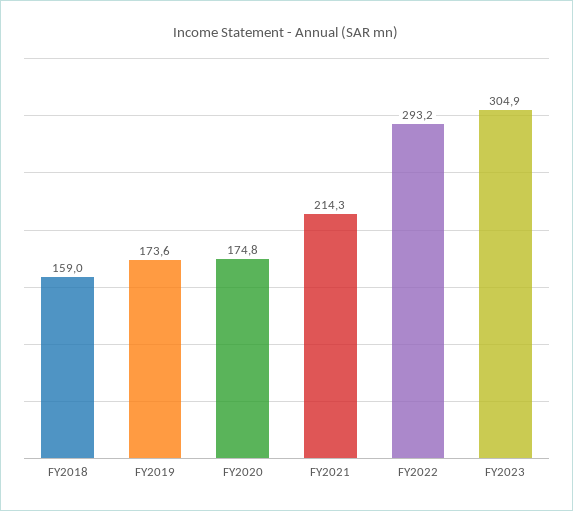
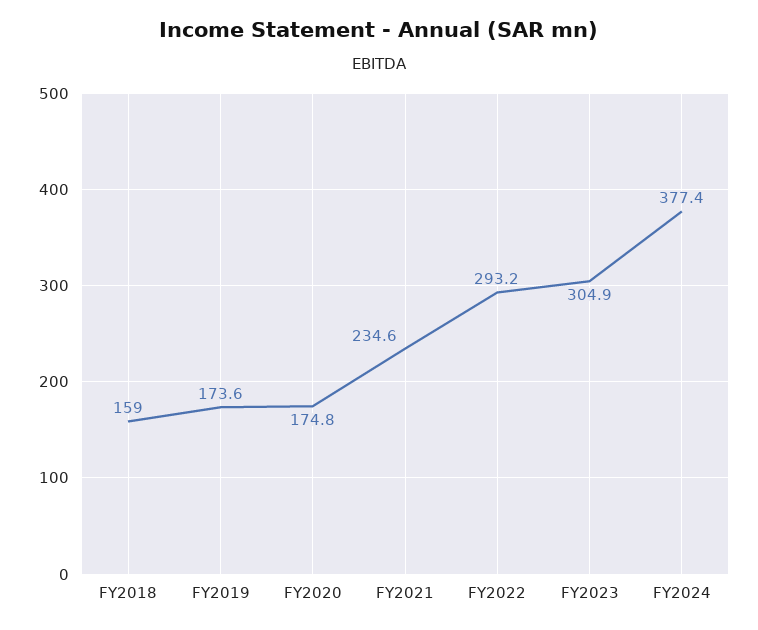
FY2021: 214.3 -> 234.6
FY2024: none -> 377.4

